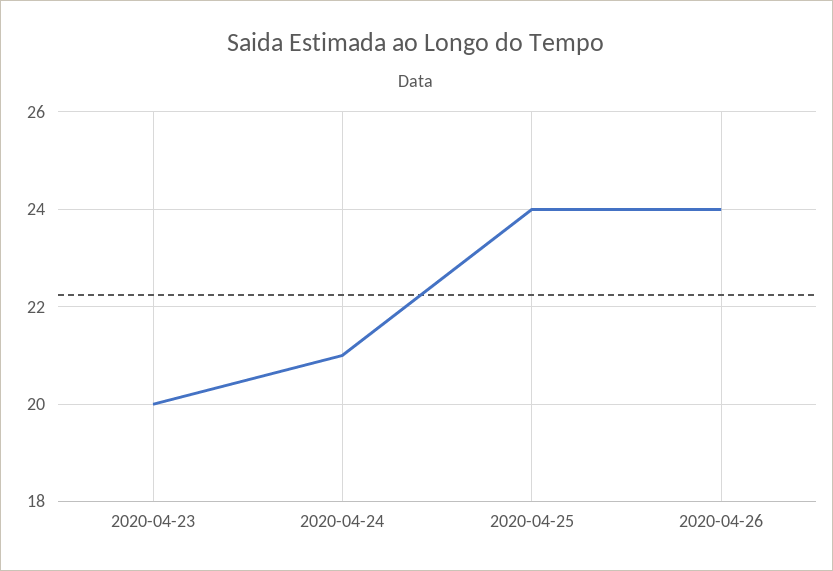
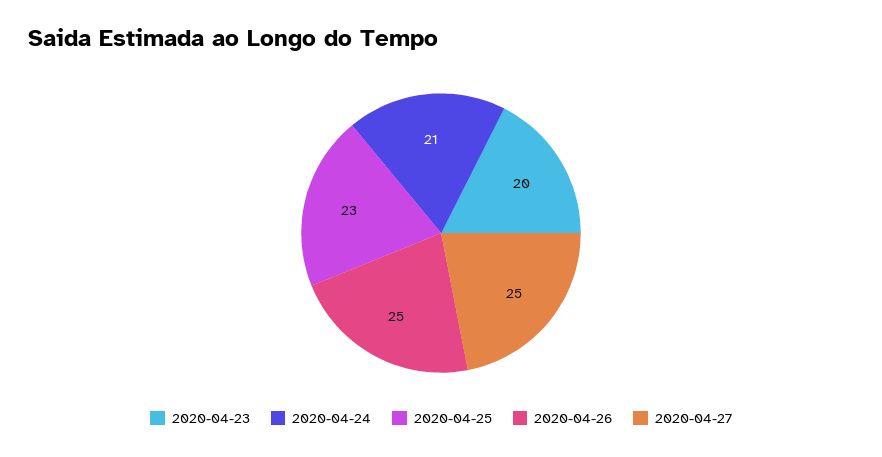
2020-04-25: 24 -> 23
2020-04-26: 24 -> 25
2020-04-27: none -> 25

